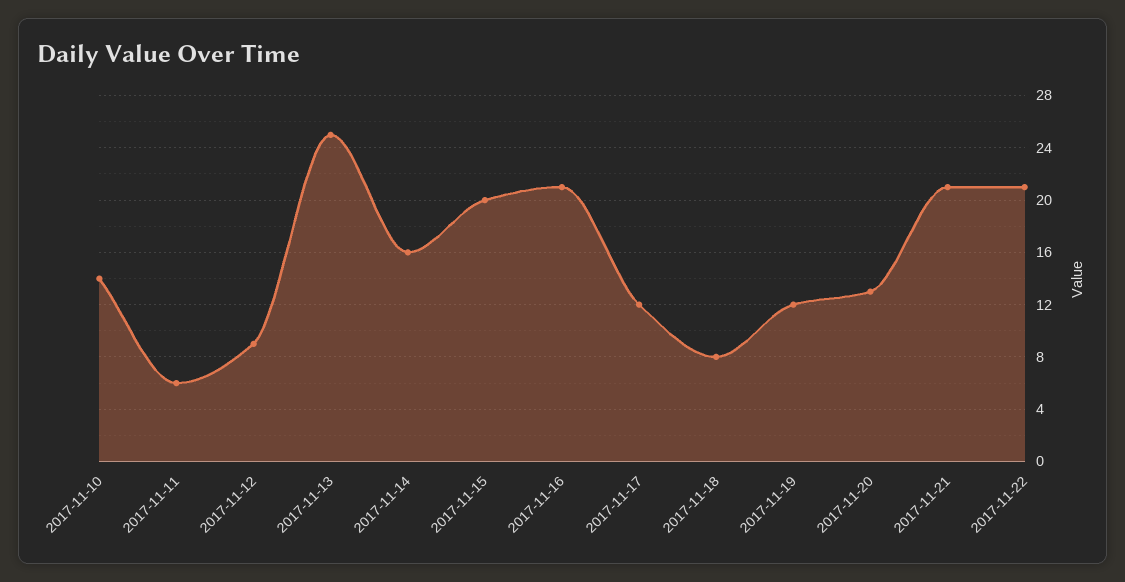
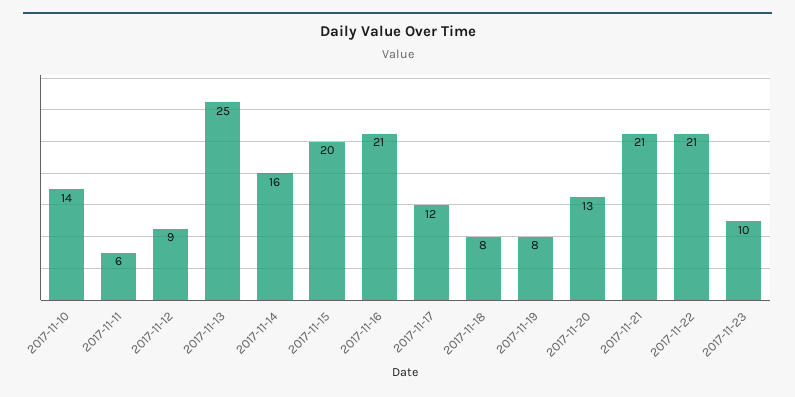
2017-11-19: 12 -> 8
2017-11-23: none -> 10

